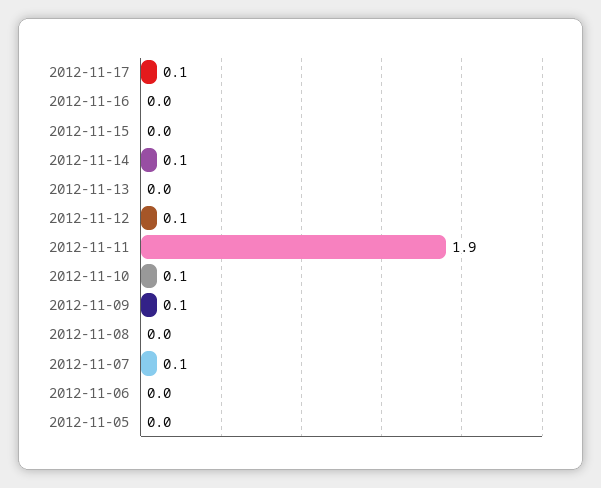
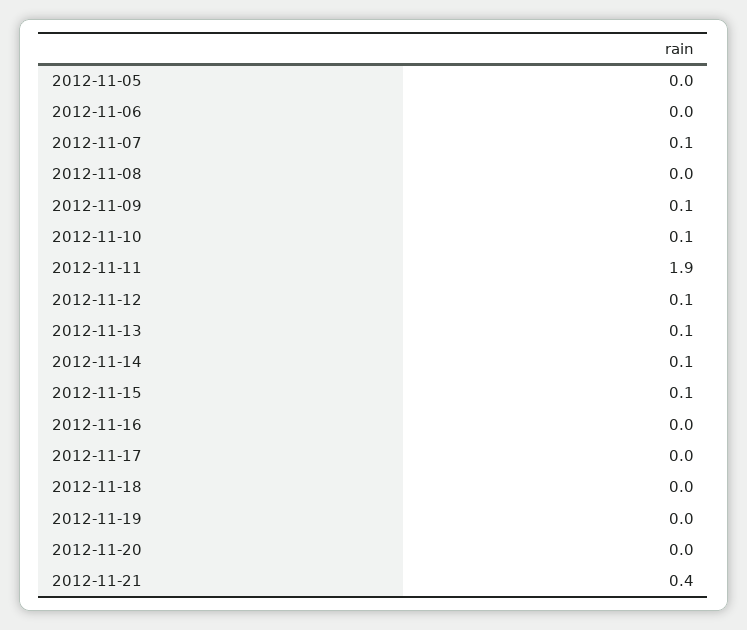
2012-11-17: 0.1 -> 0
2012-11-15: 0 -> 0.1
2012-11-13: 0 -> 0.1
2012-11-18: none -> 0
2012-11-19: none -> 0
2012-11-20: none -> 0
2012-11-21: none -> 0.4

